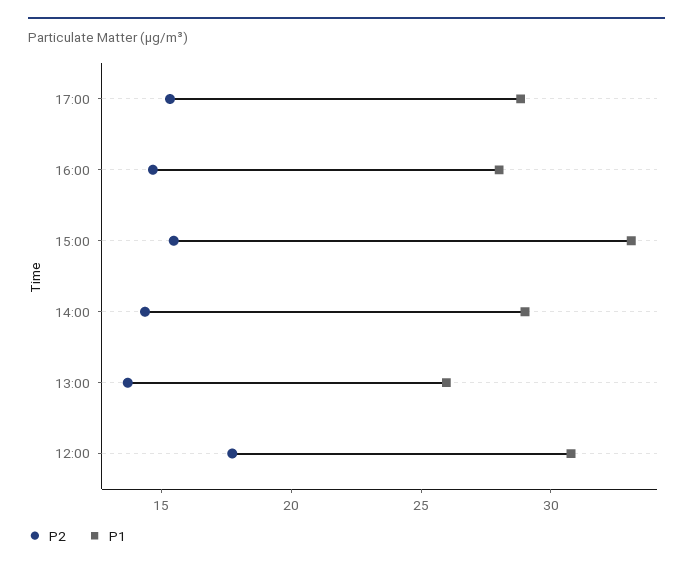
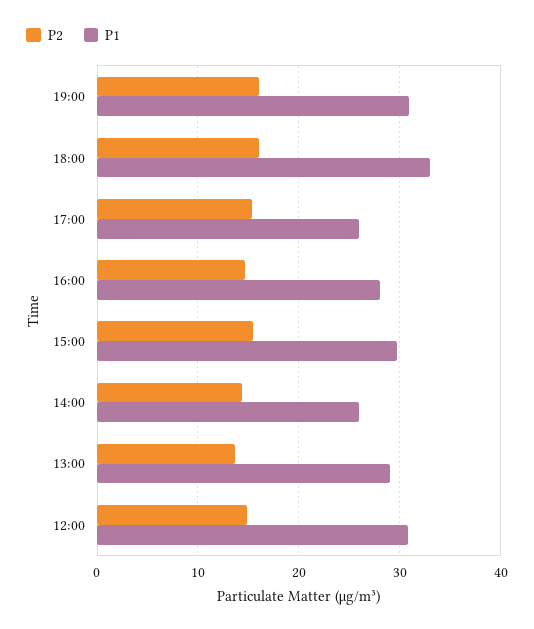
P1, 17:00: 29 -> 26
P1, 15:00: 33 -> 30
P1, 14:00: 29 -> 26
P1, 13:00: 26 -> 29
P2, 12:00: 18 -> 15
P2, 19:00: none -> 16
P1, 19:00: none -> 31
P2, 18:00: none -> 16
P1, 18:00: none -> 33

